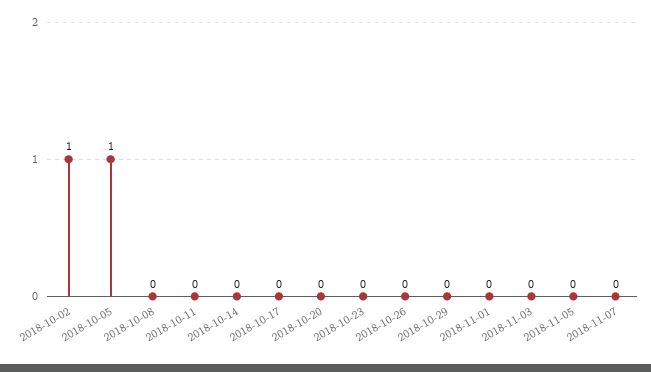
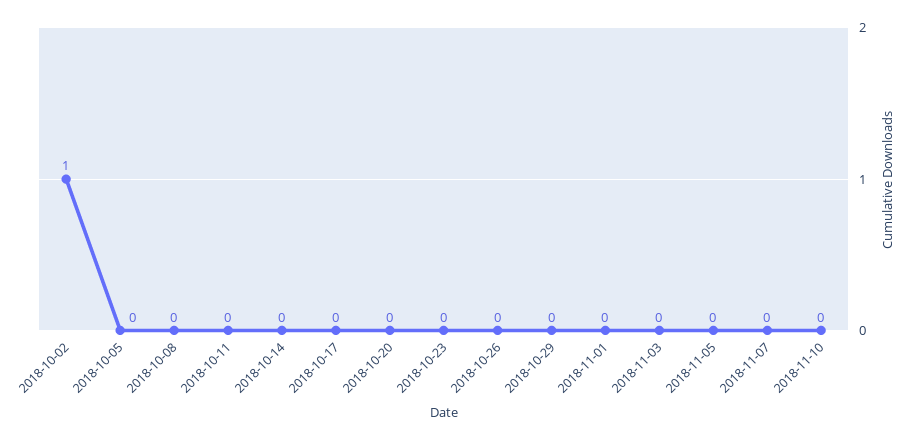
2018-10-05: 1 -> 0
2018-11-10: none -> 0

